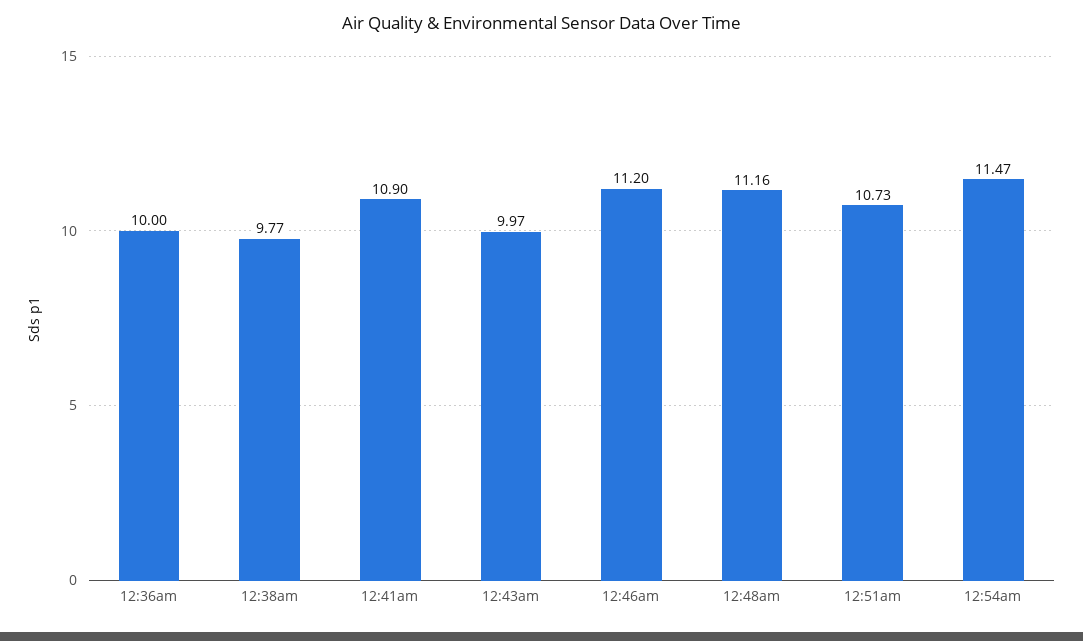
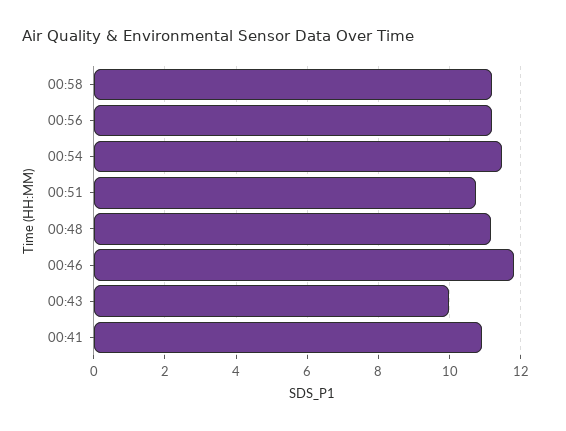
12:36am: 10 -> none
12:38am: 9.77 -> none
12:46am: 11.2 -> 11.8
00:58: none -> 11.2
00:56: none -> 11.2

